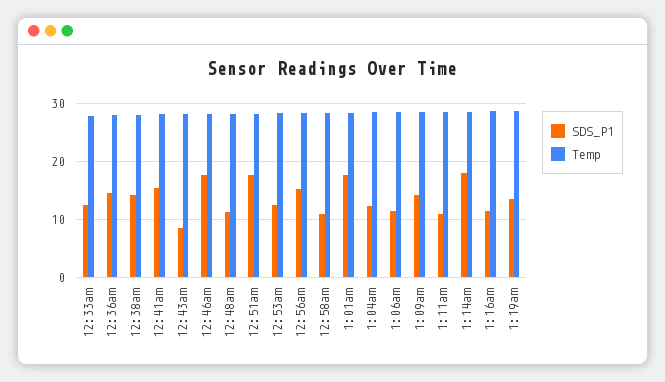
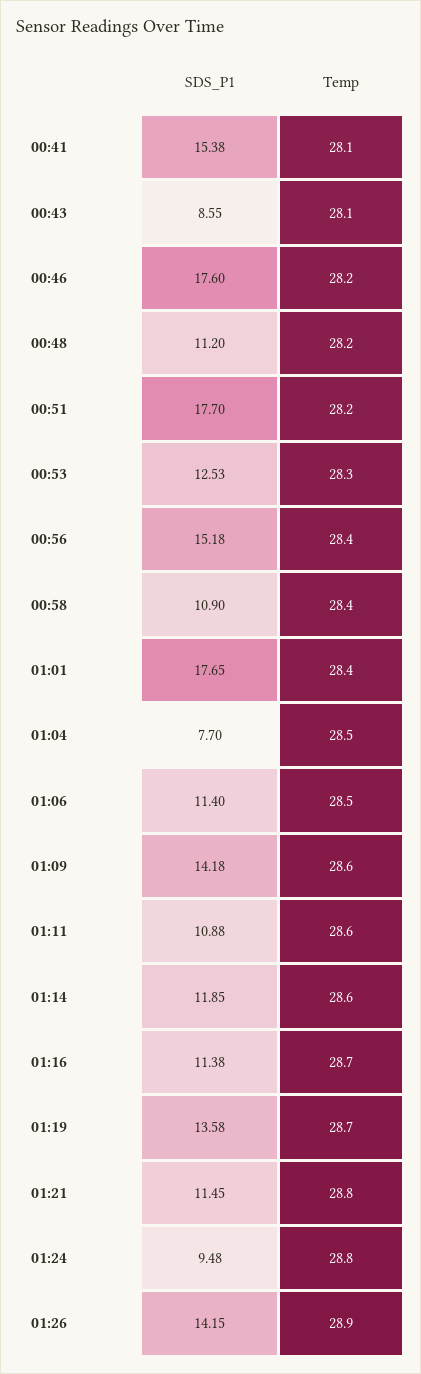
SDS_P1, 12:33am: 12 -> none
Temp, 12:33am: 28 -> none
SDS_P1, 12:36am: 14 -> none
Temp, 12:36am: 28 -> none
SDS_P1, 12:38am: 14 -> none
Temp, 12:38am: 28 -> none
SDS_P1, 1:04am: 12 -> 7.7
SDS_P1, 1:14am: 18 -> 11.85
SDS_P1, 01:21: none -> 11.45
Temp, 01:21: none -> 28.8
SDS_P1, 01:24: none -> 9.48
Temp, 01:24: none -> 28.8
SDS_P1, 01:26: none -> 14.15
Temp, 01:26: none -> 28.9

